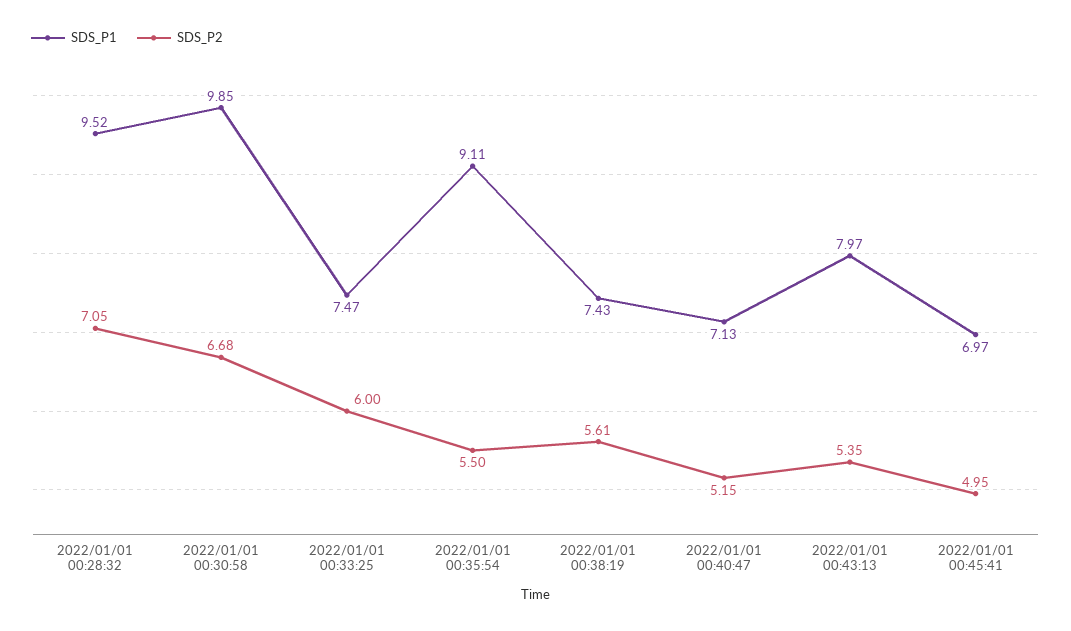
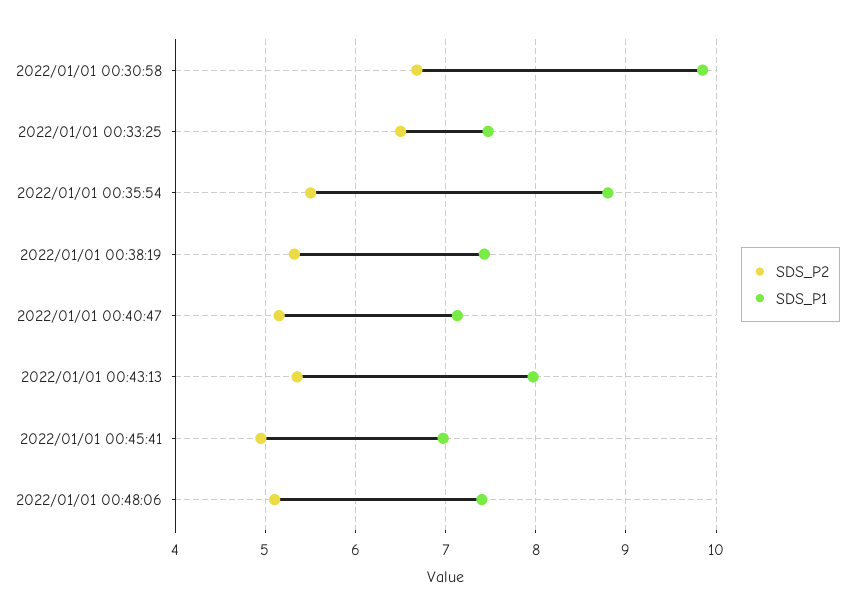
SDS_P1, 2022/01/01 00:28:32: 9.52 -> none
SDS_P2, 2022/01/01 00:28:32: 7.05 -> none
SDS_P2, 2022/01/01 00:33:25: 6 -> 6.5
SDS_P1, 2022/01/01 00:35:54: 9.11 -> 8.8
SDS_P2, 2022/01/01 00:38:19: 5.61 -> 5.3
SDS_P2, 2022/01/01 00:48:06: none -> 5.1
SDS_P1, 2022/01/01 00:48:06: none -> 7.4

